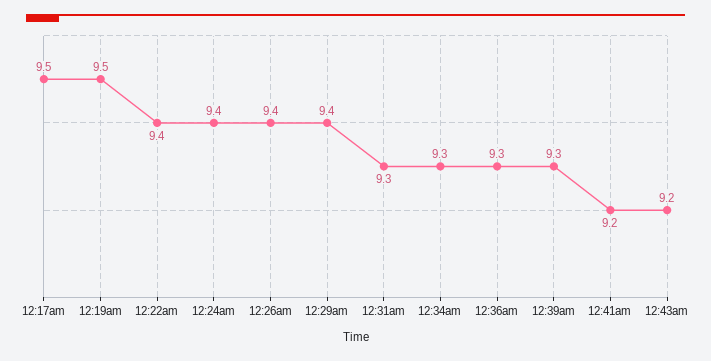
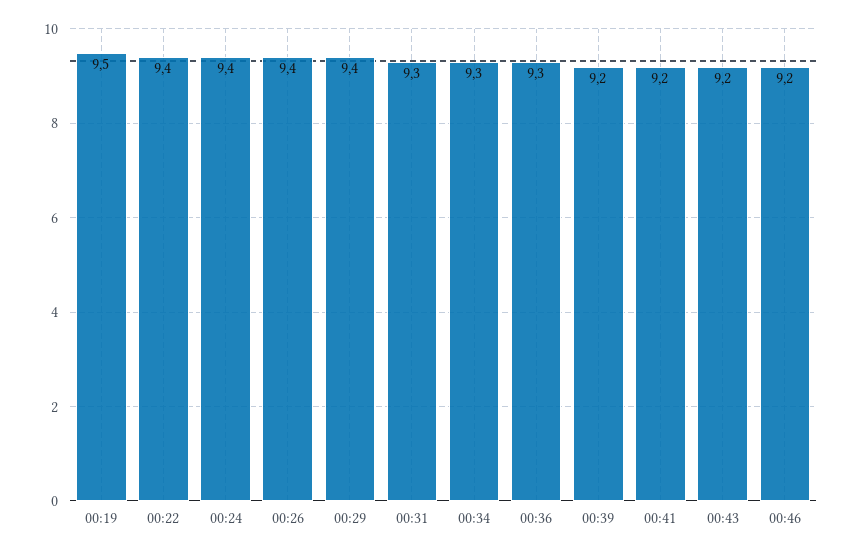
12:17am: 9.5 -> none
12:39am: 9.3 -> 9.2
00:46: none -> 9.2

